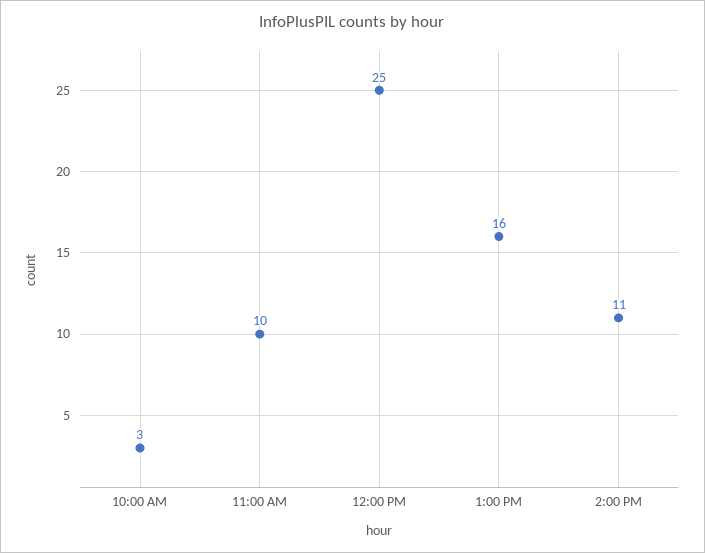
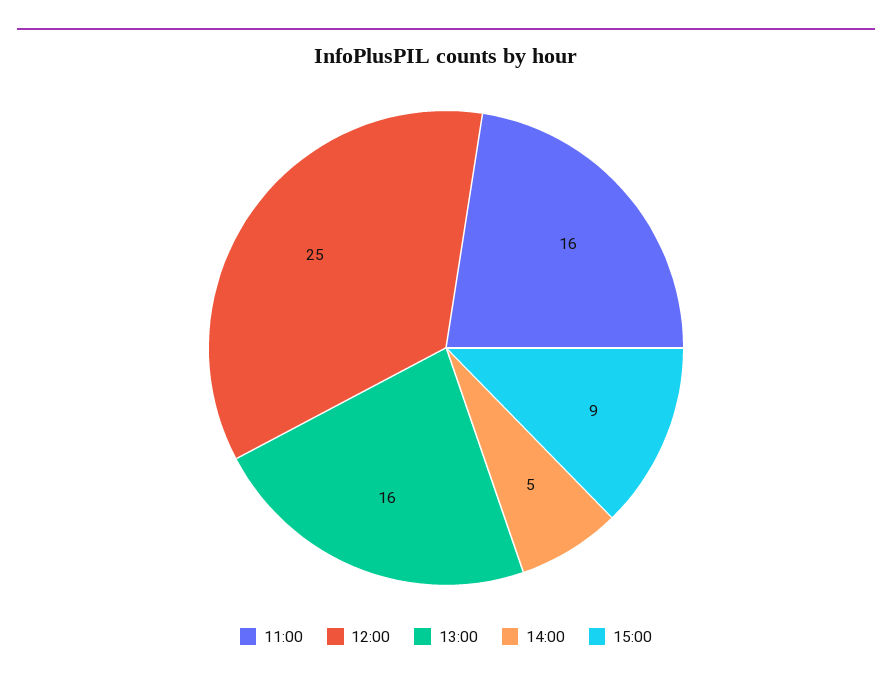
10:00 AM: 3 -> none
11:00 AM: 10 -> 16
2:00 PM: 11 -> 5
15:00: none -> 9

